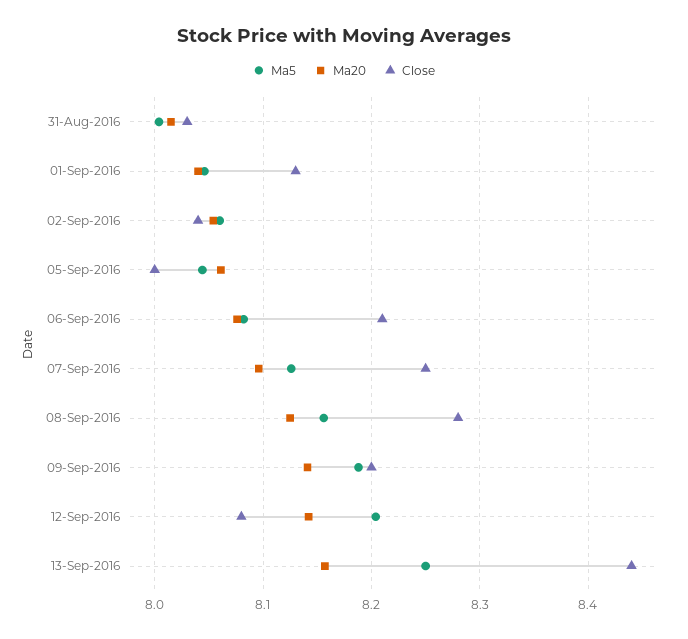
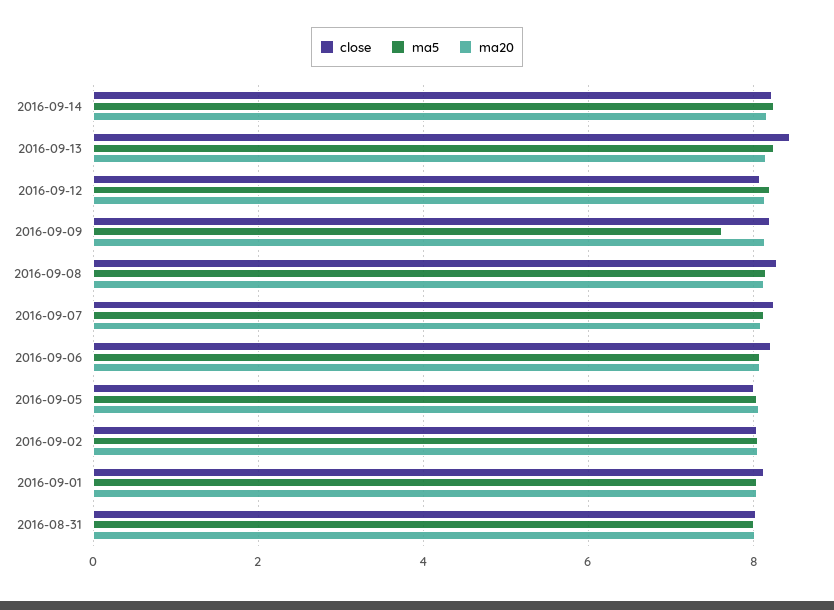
Ma5, 09-Sep-2016: 8.19 -> 7.6
Close, 2016-09-14: none -> 8.2
Ma5, 2016-09-14: none -> 8.2
Ma20, 2016-09-14: none -> 8.2

